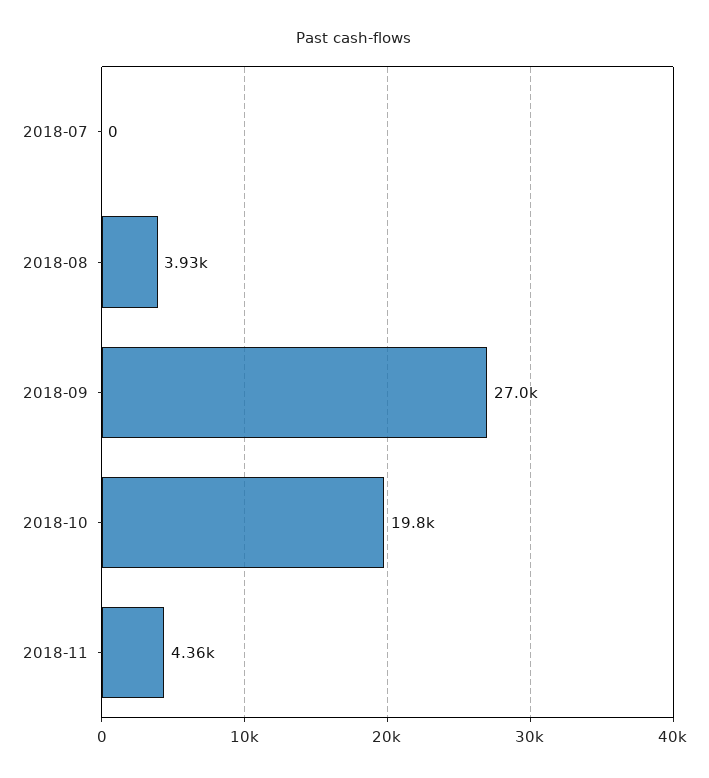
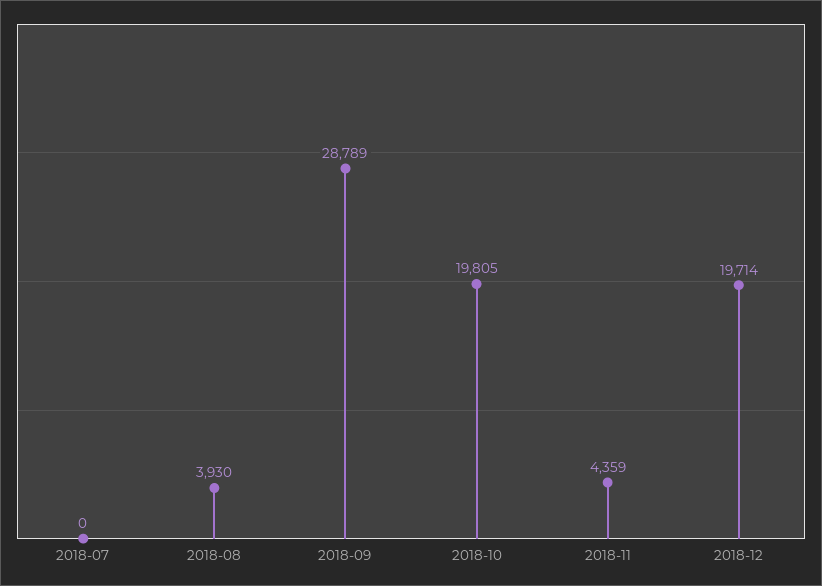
2018-09: 27000 -> 28789
2018-12: none -> 19714

